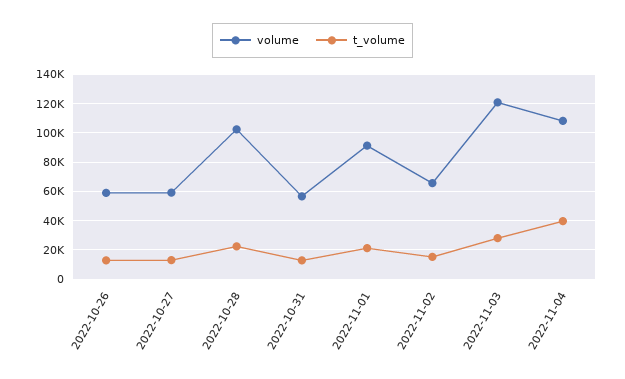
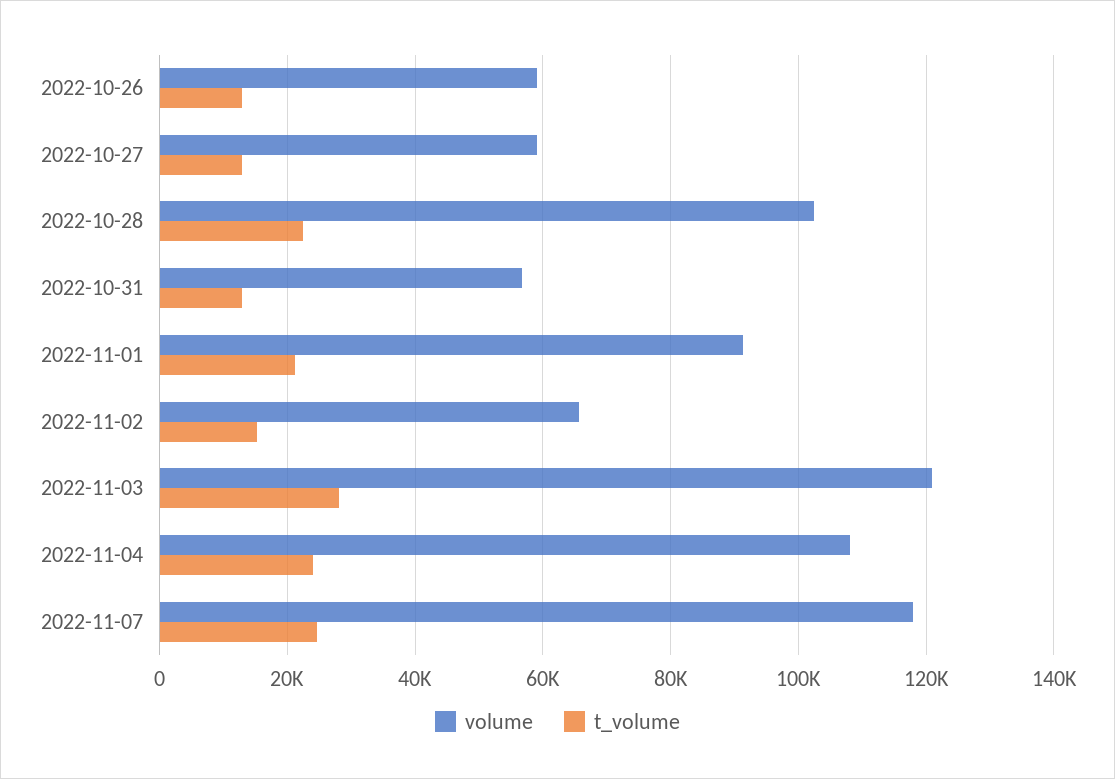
t_volume, 2022-11-04: 40000 -> 24000
volume, 2022-11-07: none -> 118000
t_volume, 2022-11-07: none -> 24000

